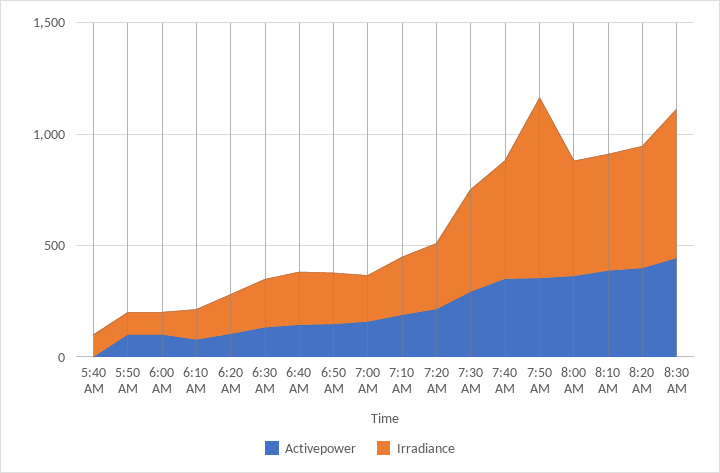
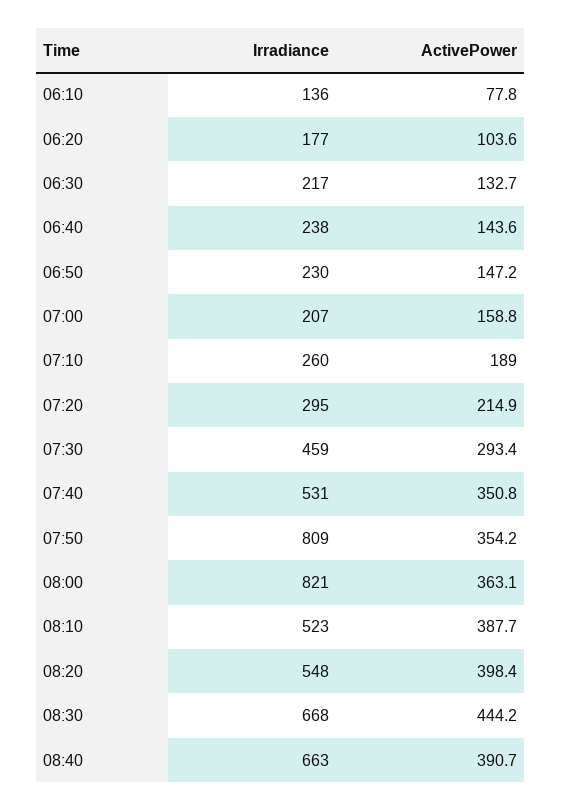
Activepower, 5:40 AM: 0 -> none
Irradiance, 5:40 AM: 100 -> none
Activepower, 5:50 AM: 100 -> none
Irradiance, 5:50 AM: 100 -> none
Activepower, 6:00 AM: 100 -> none
Irradiance, 6:00 AM: 100 -> none
Irradiance, 8:00 AM: 500 -> 821
Irradiance, 08:40: none -> 663
Activepower, 08:40: none -> 390.7

